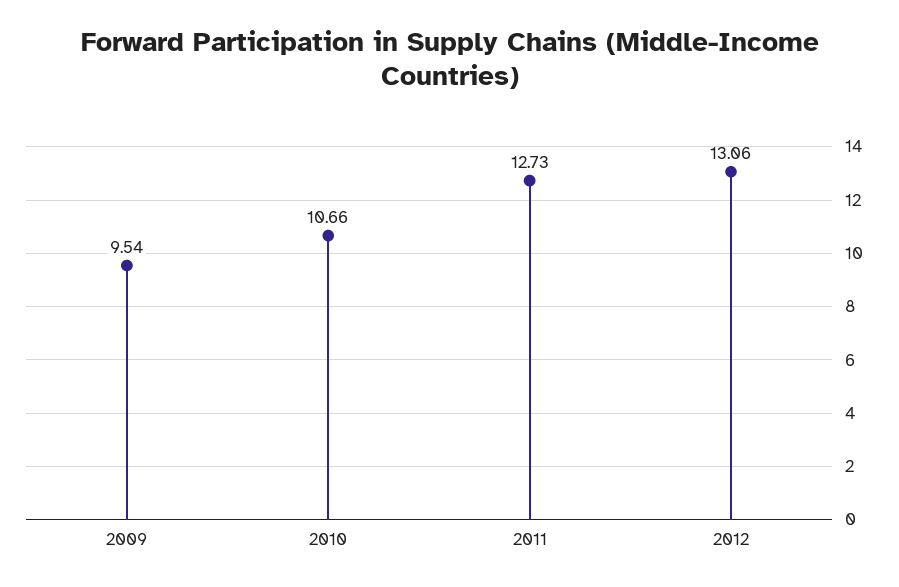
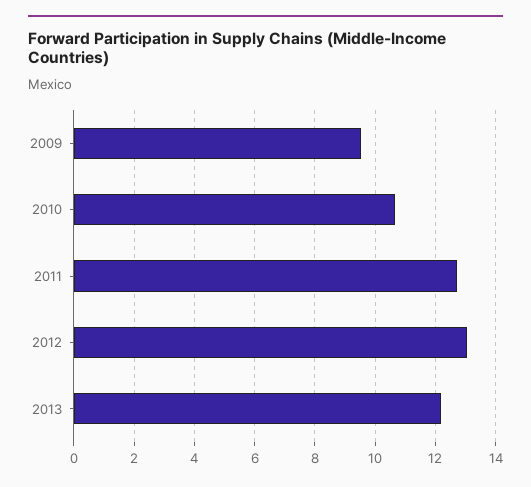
2013: none -> 12.2

